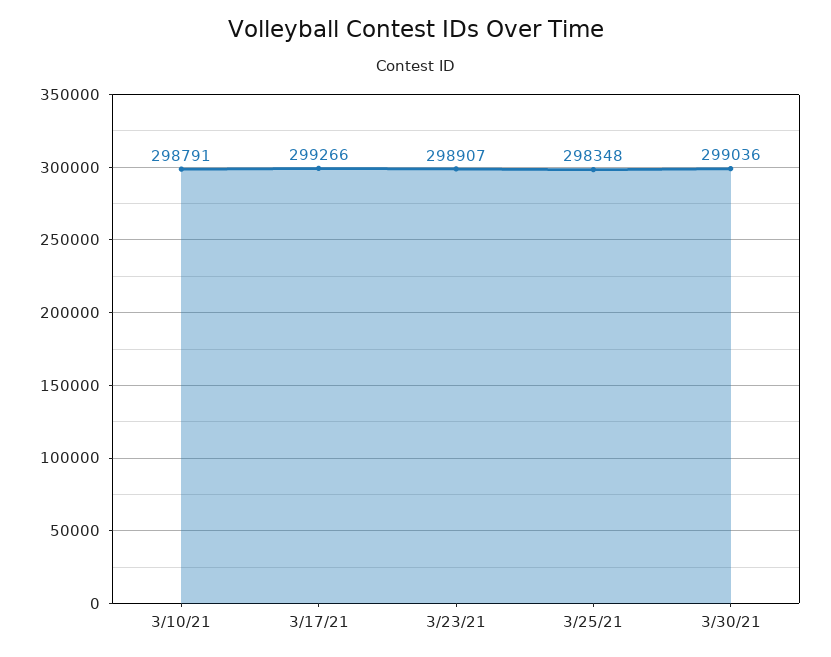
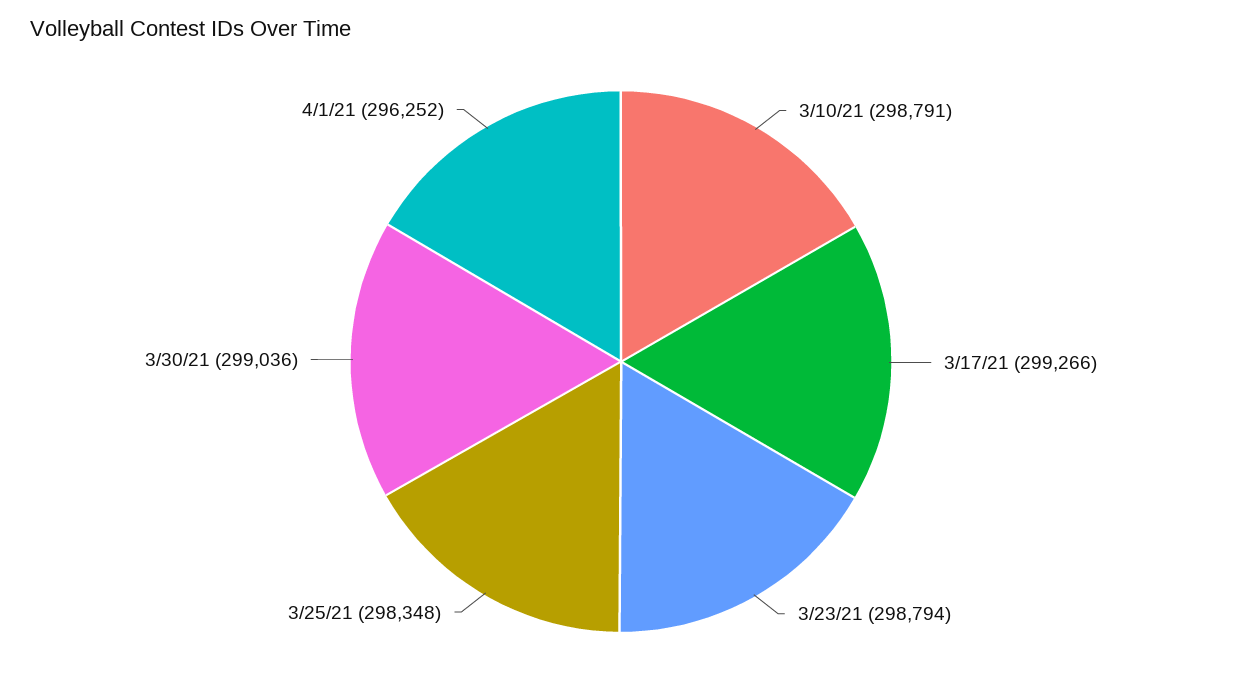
3/23/21: 298907 -> 298794
4/1/21: none -> 296252

